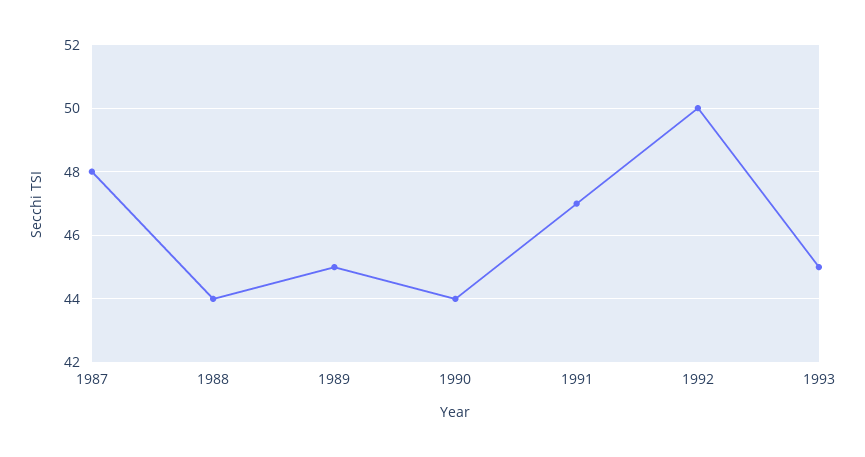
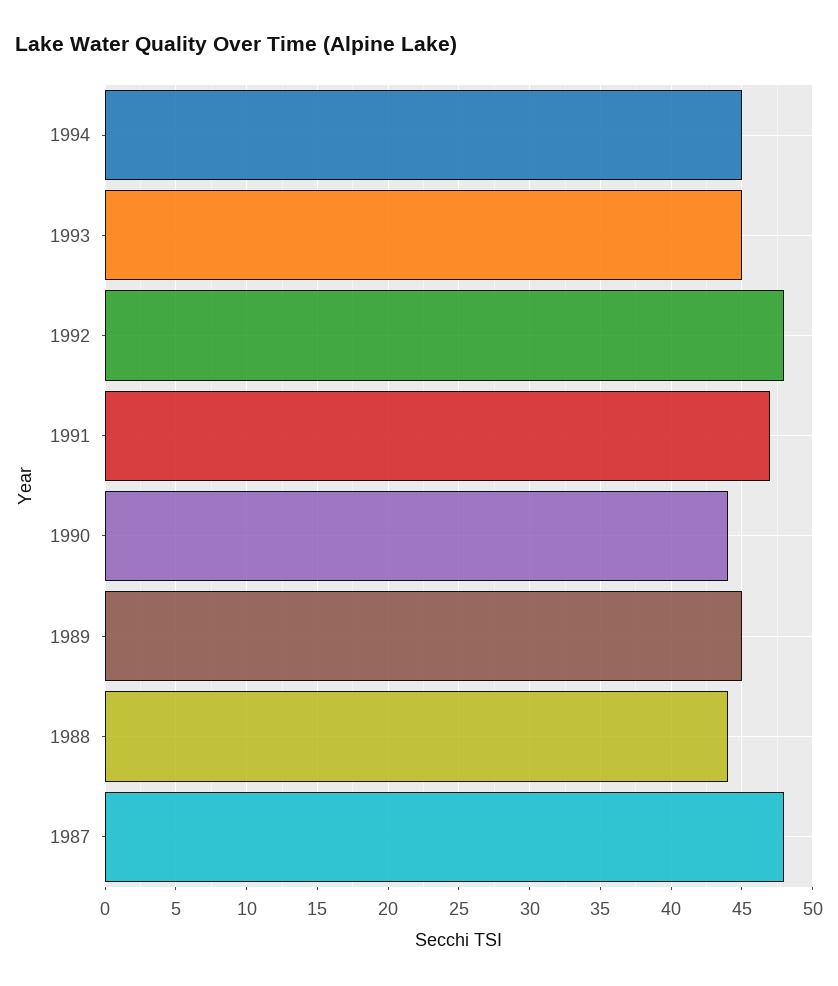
1992: 50 -> 48
1994: none -> 45

